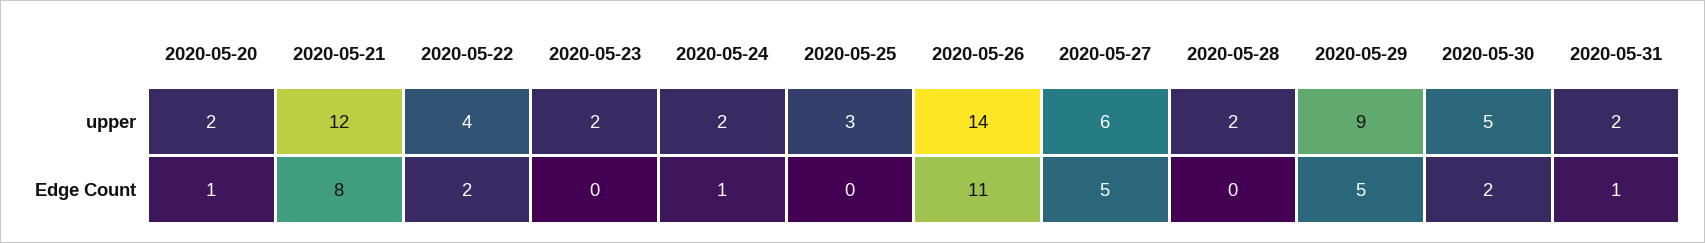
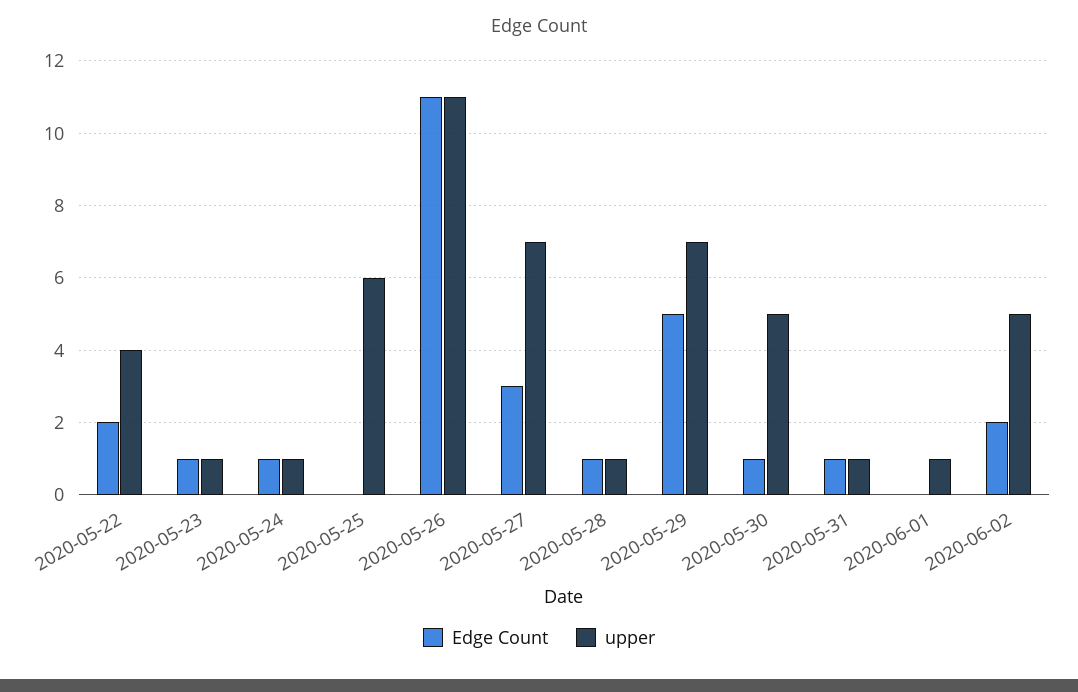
upper, 2020-05-20: 2 -> none
upper, 2020-05-21: 12 -> none
upper, 2020-05-23: 2 -> 1
upper, 2020-05-24: 2 -> 1
upper, 2020-05-25: 3 -> 6
upper, 2020-05-26: 14 -> 11
upper, 2020-05-27: 6 -> 7
upper, 2020-05-28: 2 -> 1
upper, 2020-05-29: 9 -> 7
upper, 2020-05-31: 2 -> 1
Edge Count, 2020-05-20: 1 -> none
Edge Count, 2020-05-21: 8 -> none
Edge Count, 2020-05-23: 0 -> 1
Edge Count, 2020-05-27: 5 -> 3
Edge Count, 2020-05-28: 0 -> 1
Edge Count, 2020-05-30: 2 -> 1
Edge Count, 2020-06-01: none -> 0
upper, 2020-06-01: none -> 1
Edge Count, 2020-06-02: none -> 2
upper, 2020-06-02: none -> 5

